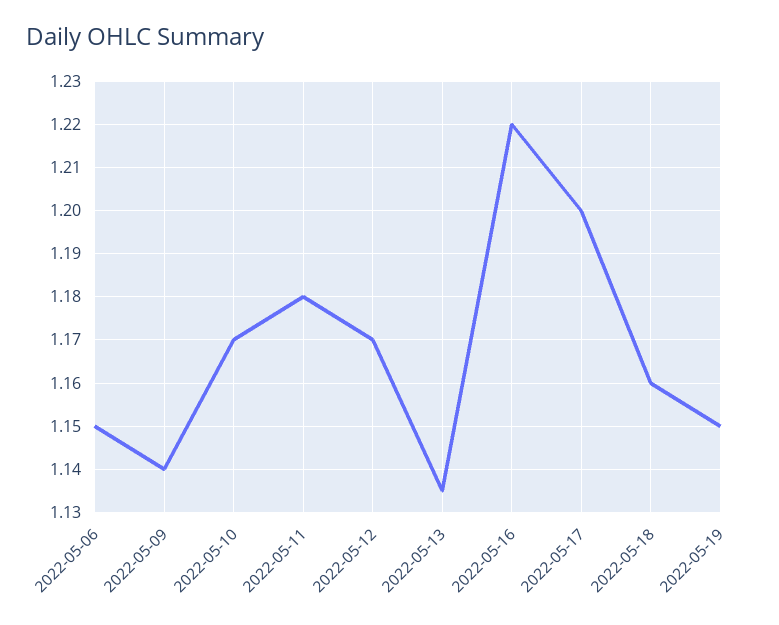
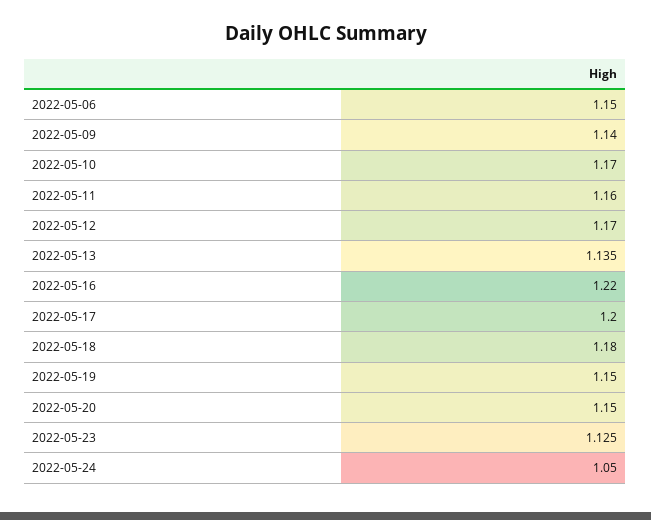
2022-05-11: 1.18 -> 1.16
2022-05-18: 1.16 -> 1.18
2022-05-20: none -> 1.15
2022-05-23: none -> 1.125
2022-05-24: none -> 1.05

